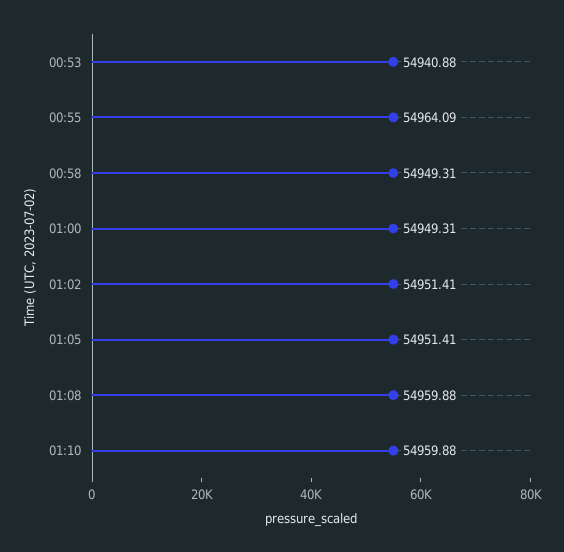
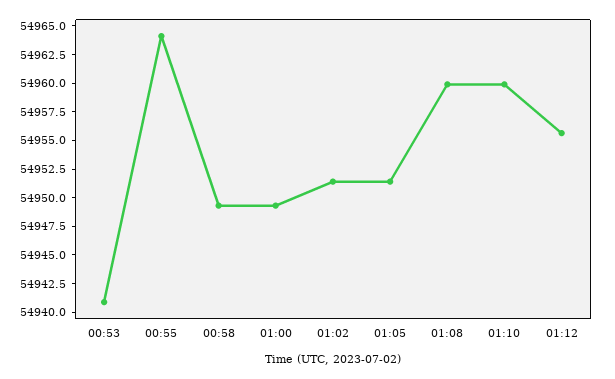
01:12: none -> 54955

